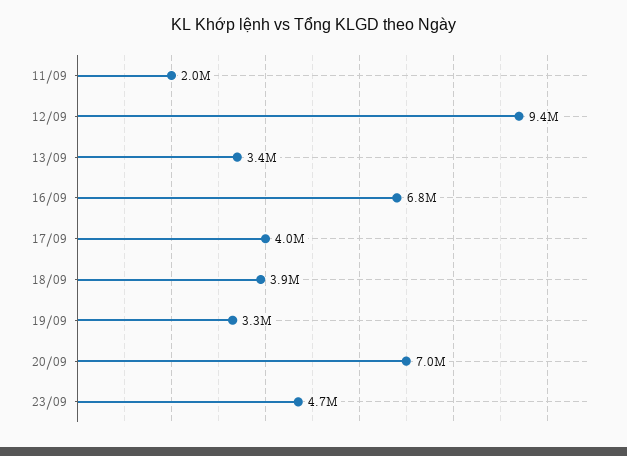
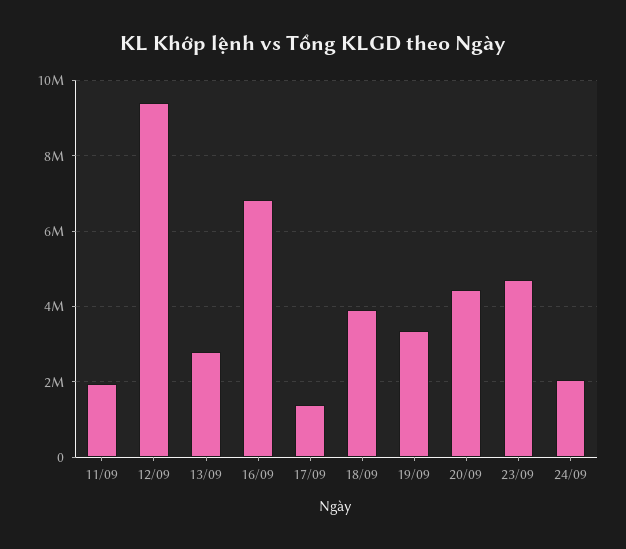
13/09: 3400000 -> 2800000
17/09: 4000000 -> 1400000
20/09: 7000000 -> 4400000
24/09: none -> 2000000

